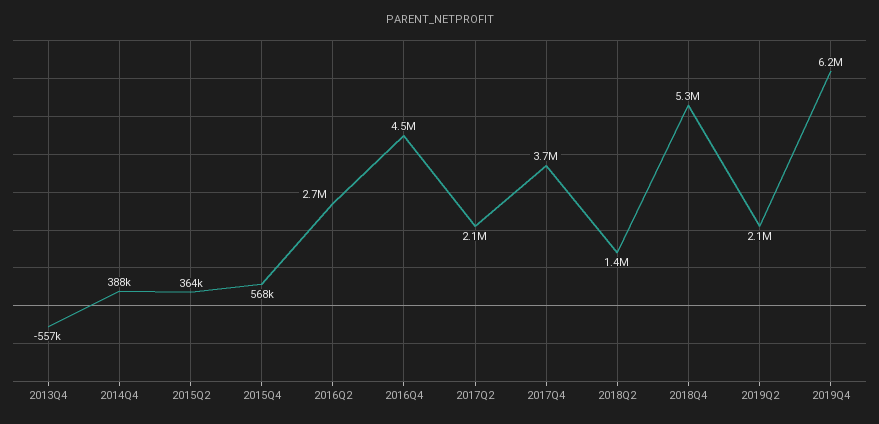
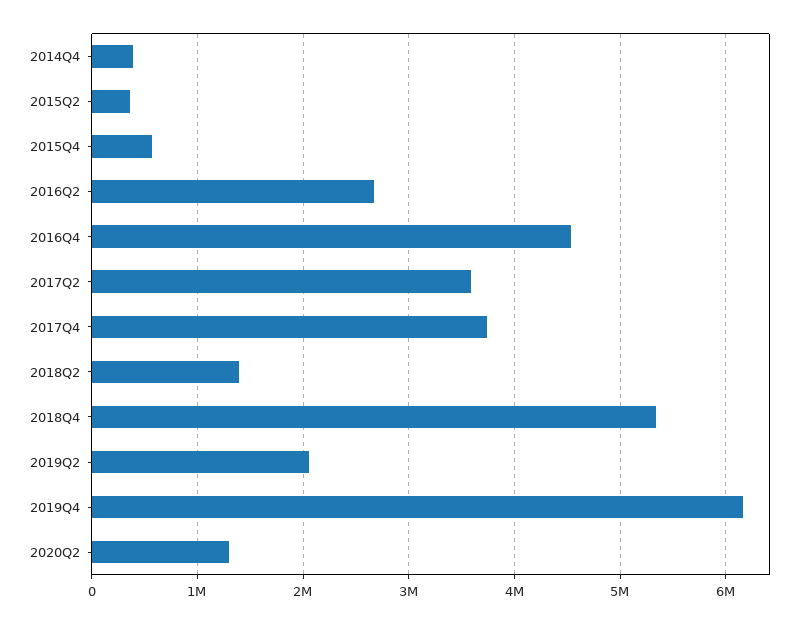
2013Q4: -557000 -> none
2017Q2: 2100000 -> 3600000
2020Q2: none -> 1300000

